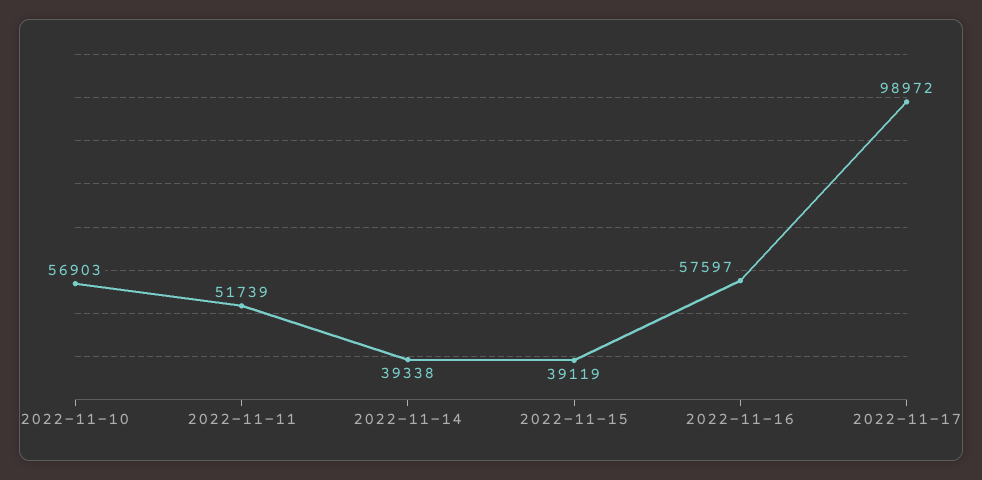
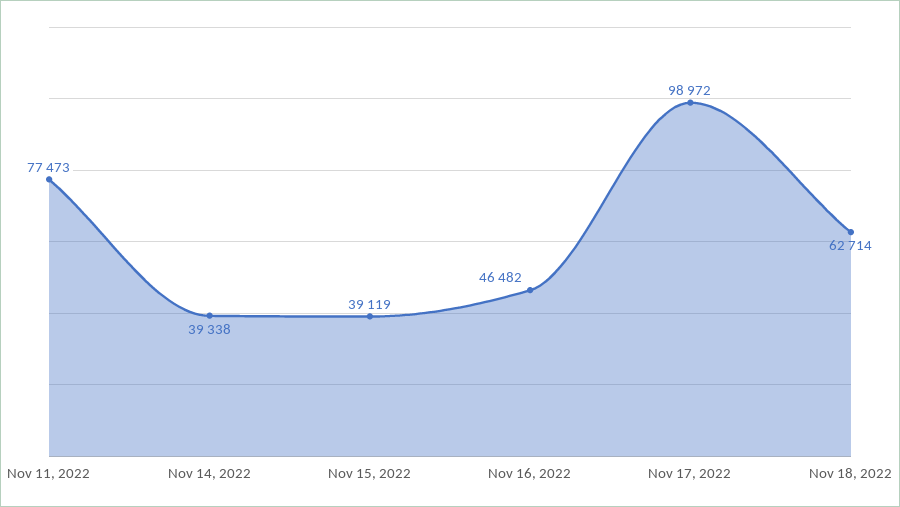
2022-11-10: 56903 -> none
2022-11-11: 51739 -> 77473
2022-11-16: 57597 -> 46482
Nov 18, 2022: none -> 62714

